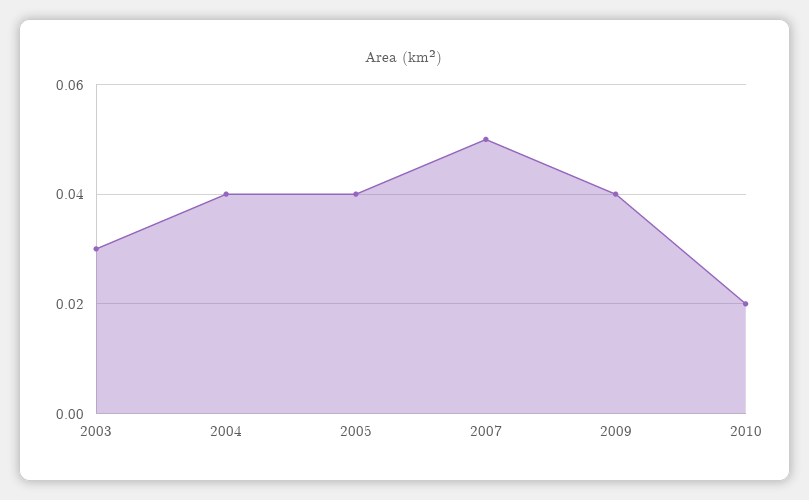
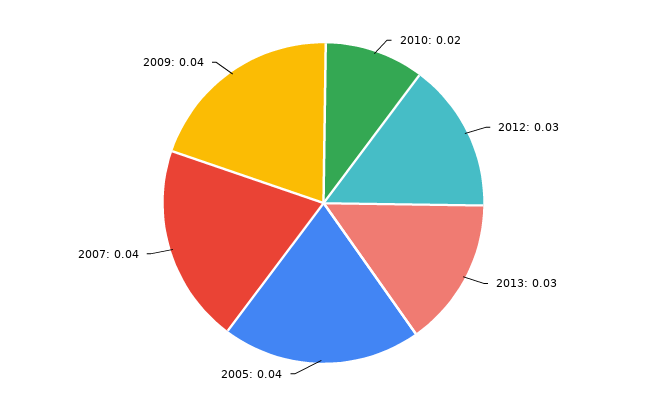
2003: 0.03 -> none
2004: 0.04 -> none
2007: 0.05 -> 0.04
2012: none -> 0.03
2013: none -> 0.03

